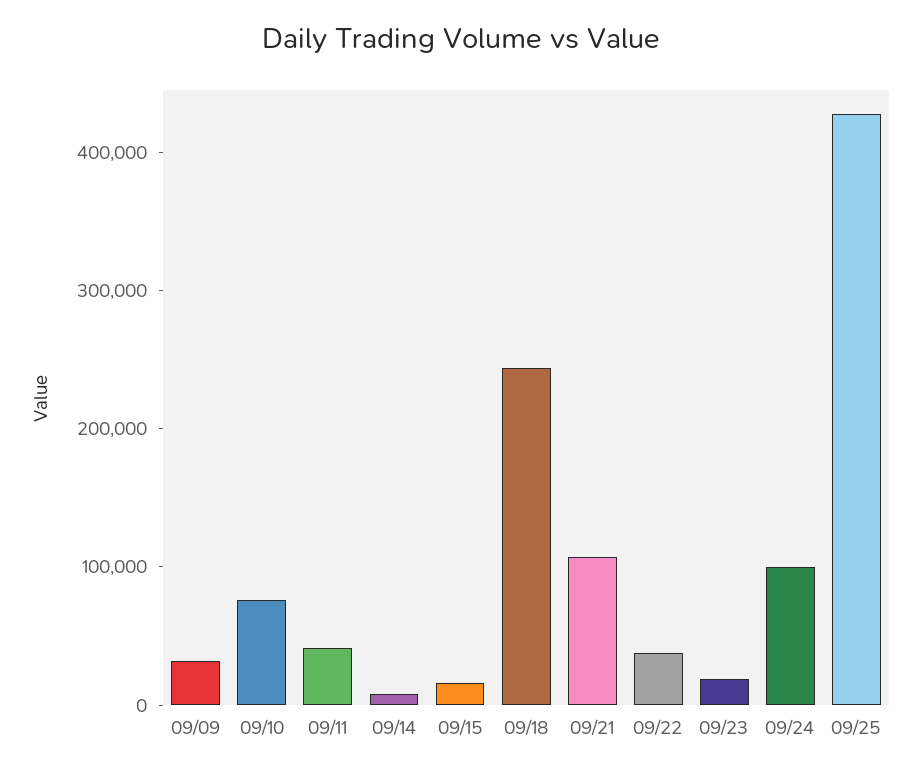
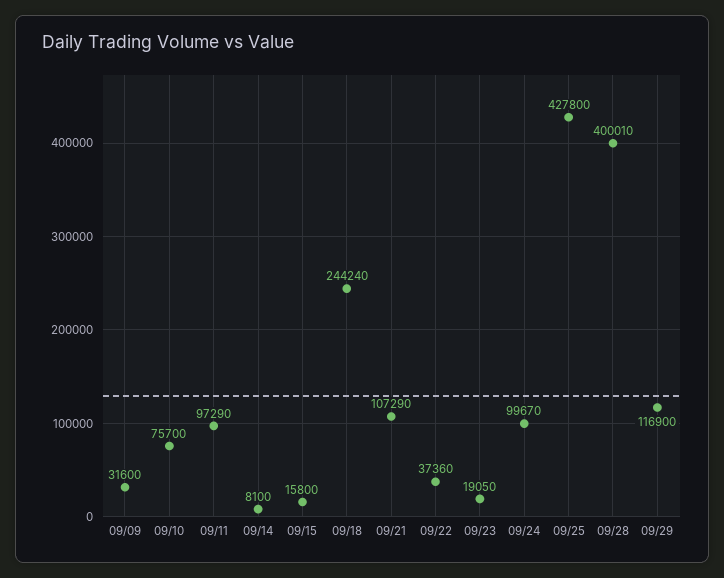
09/11: 40000 -> 97290
09/28: none -> 400010
09/29: none -> 116900

